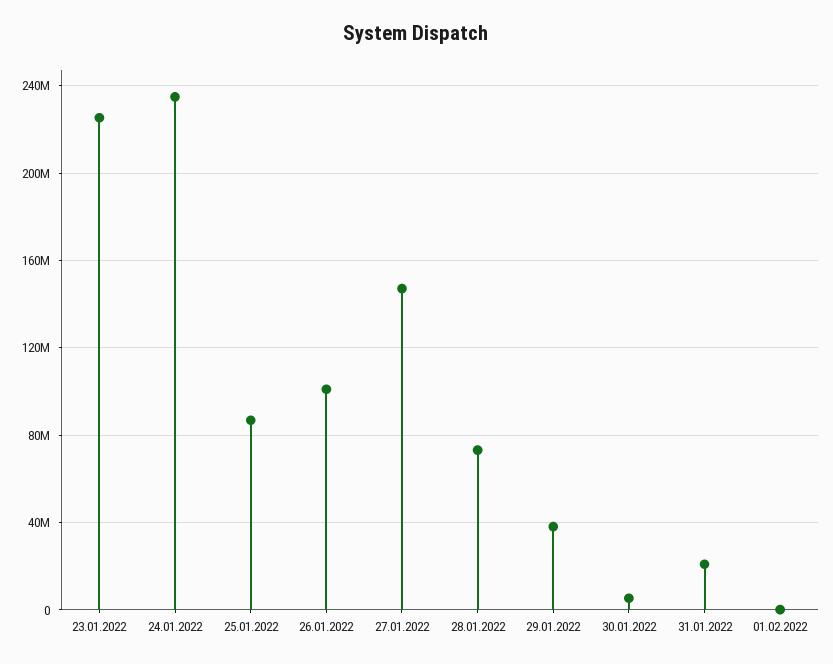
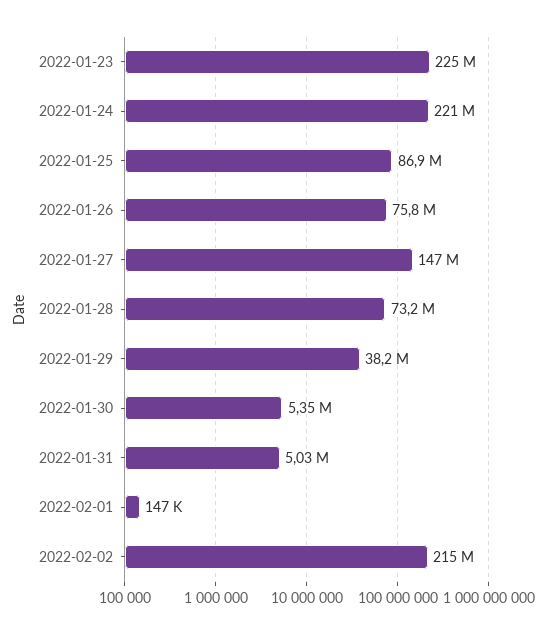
24.01.2022: 235000000 -> 221000000
26.01.2022: 100000000 -> 75800000
31.01.2022: 20000000 -> 5030000
2022-02-02: none -> 215000000

